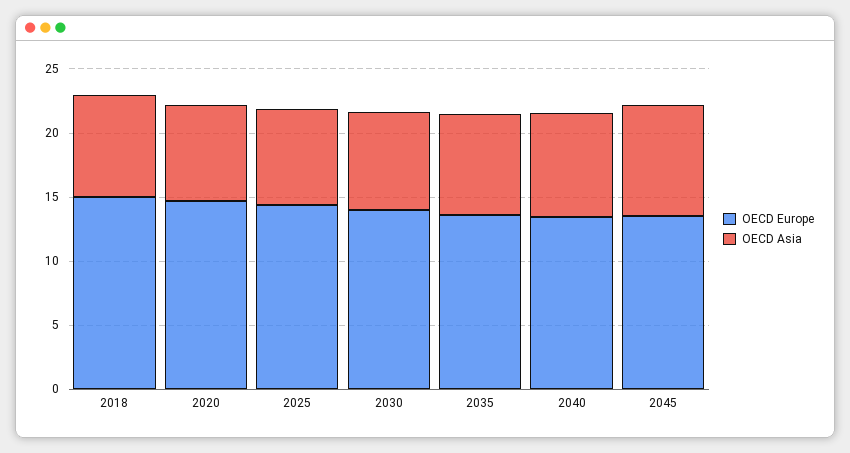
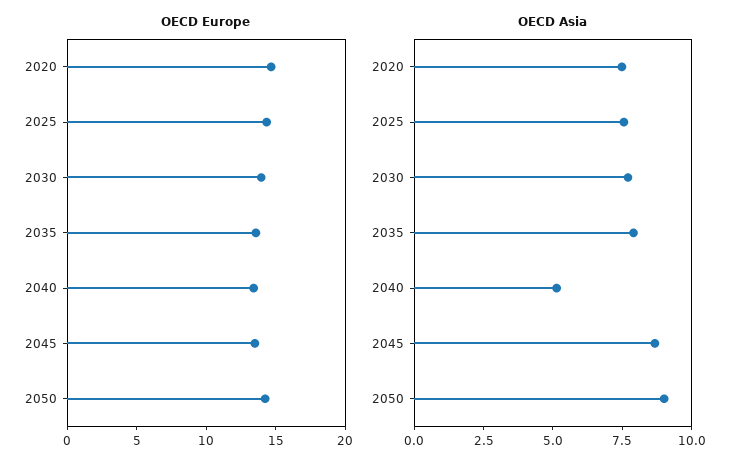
OECD Europe, 2018: 15 -> none
OECD Asia, 2018: 8 -> none
OECD Asia, 2040: 8 -> 5
OECD Europe, 2050: none -> 14
OECD Asia, 2050: none -> 9

